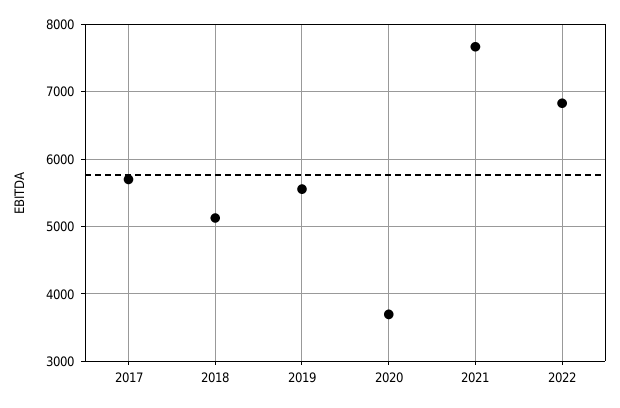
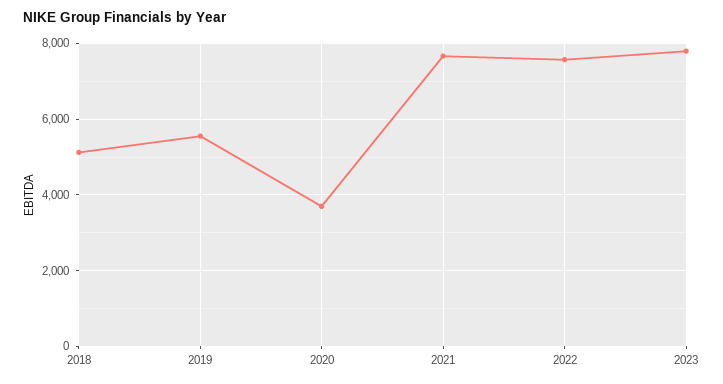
2017: 5700 -> none
2022: 6800 -> 7600
2023: none -> 7800

